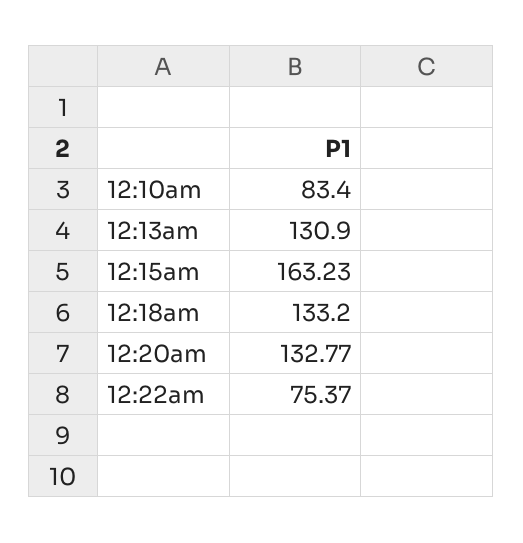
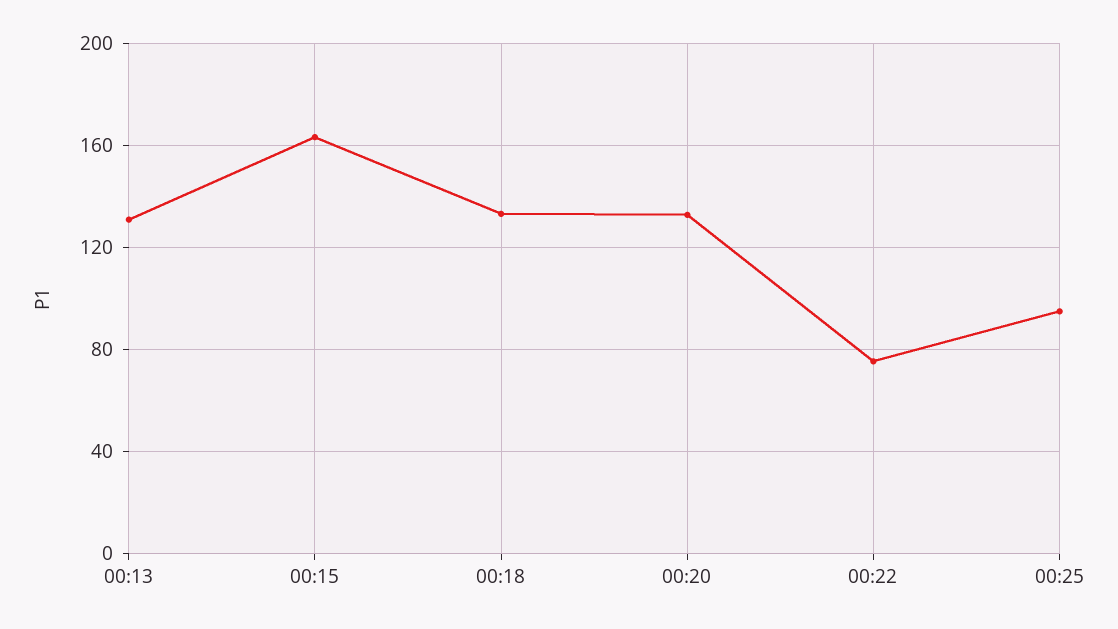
12:10am: 83.4 -> none
00:25: none -> 95

